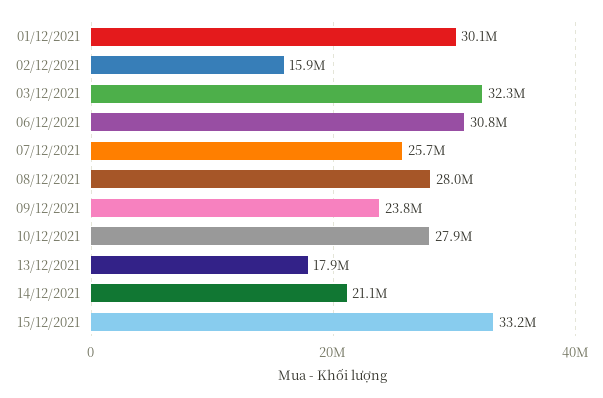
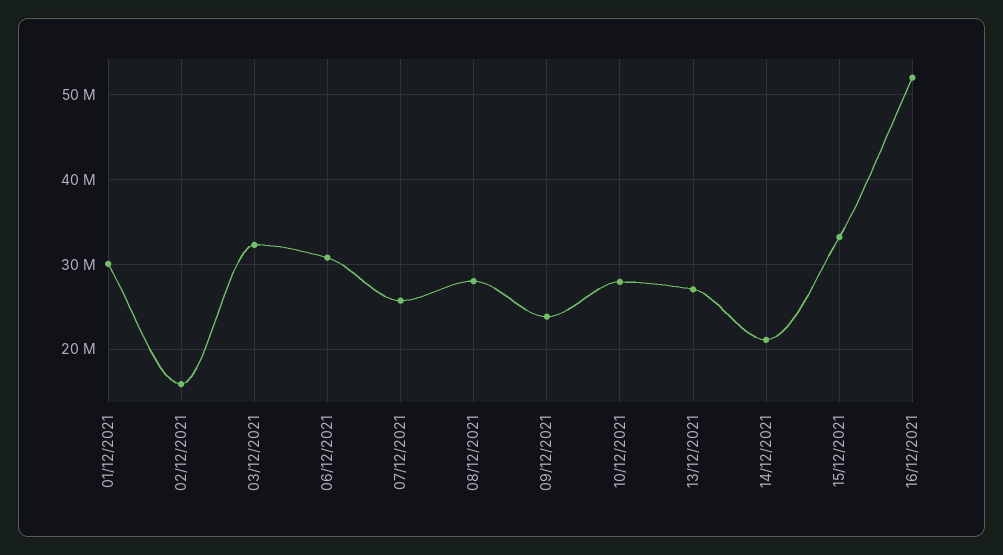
13/12/2021: 17900000 -> 27000000
16/12/2021: none -> 52000000

